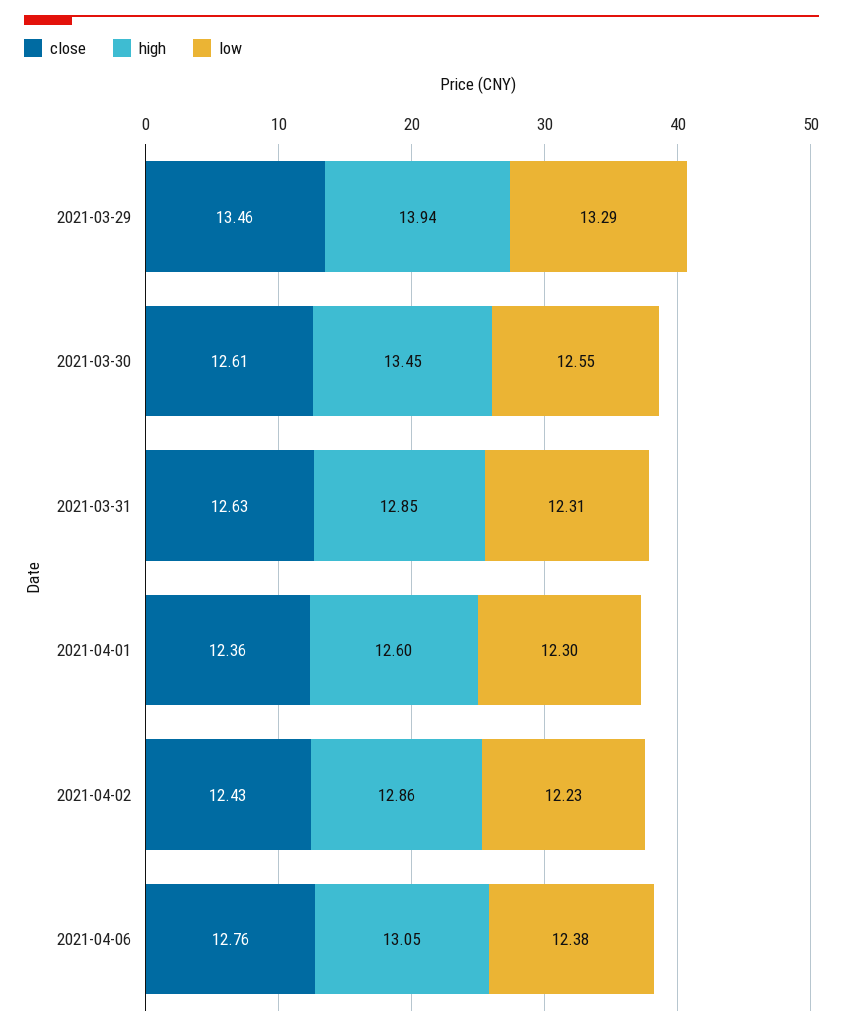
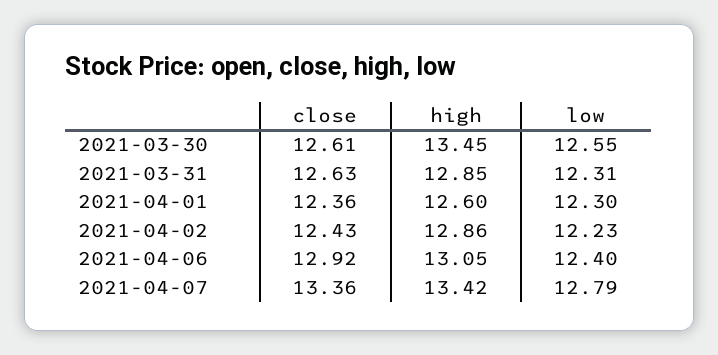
close, 2021-03-29: 13.46 -> none
high, 2021-03-29: 13.94 -> none
low, 2021-03-29: 13.29 -> none
close, 2021-04-06: 12.76 -> 12.92
low, 2021-04-06: 12.38 -> 12.4
close, 2021-04-07: none -> 13.36
high, 2021-04-07: none -> 13.42
low, 2021-04-07: none -> 12.79

